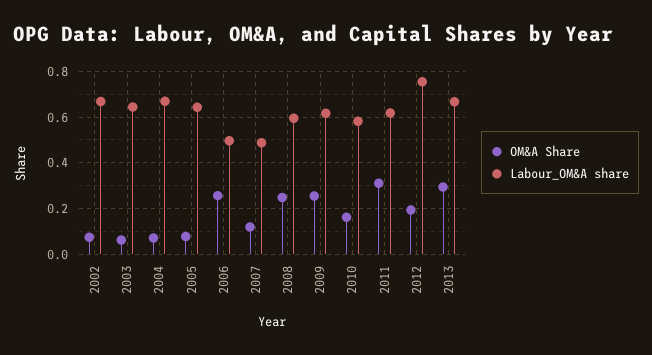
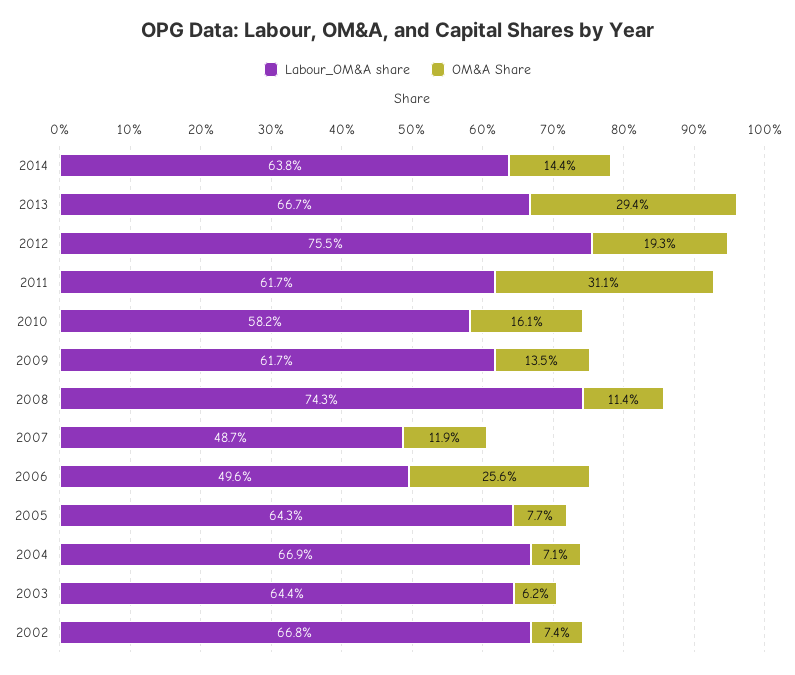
OM&A Share, 2008: 0.25 -> 0.114
Labour_OM&A share, 2008: 0.6 -> 0.743
OM&A Share, 2009: 0.25 -> 0.135
Labour_OM&A share, 2014: none -> 0.638
OM&A Share, 2014: none -> 0.144

